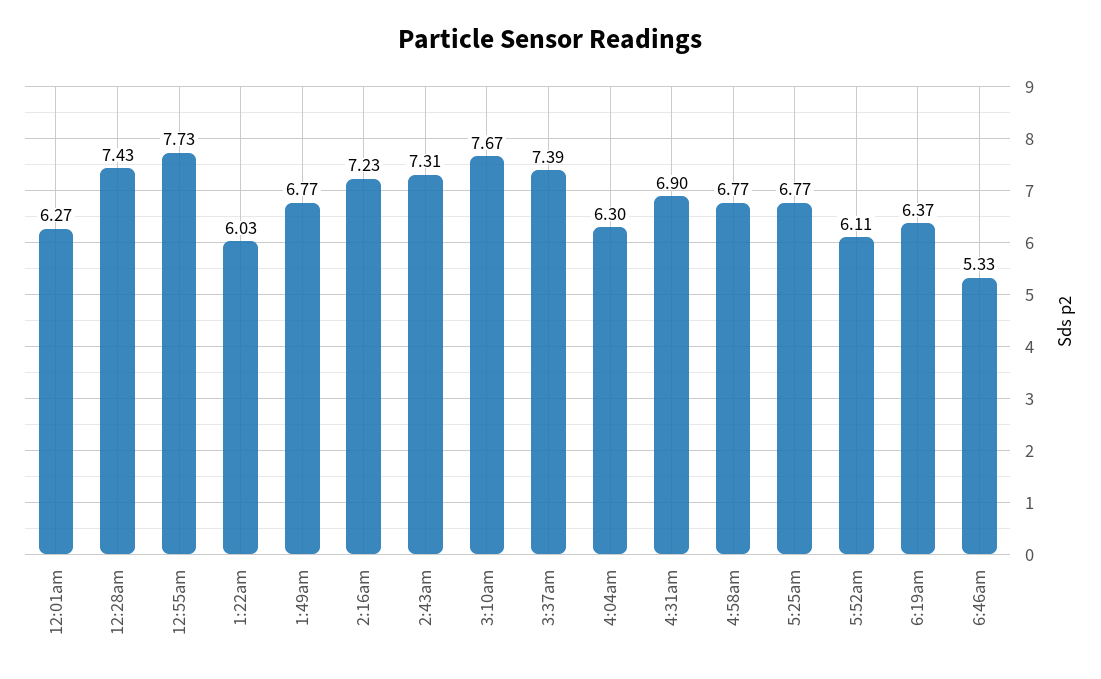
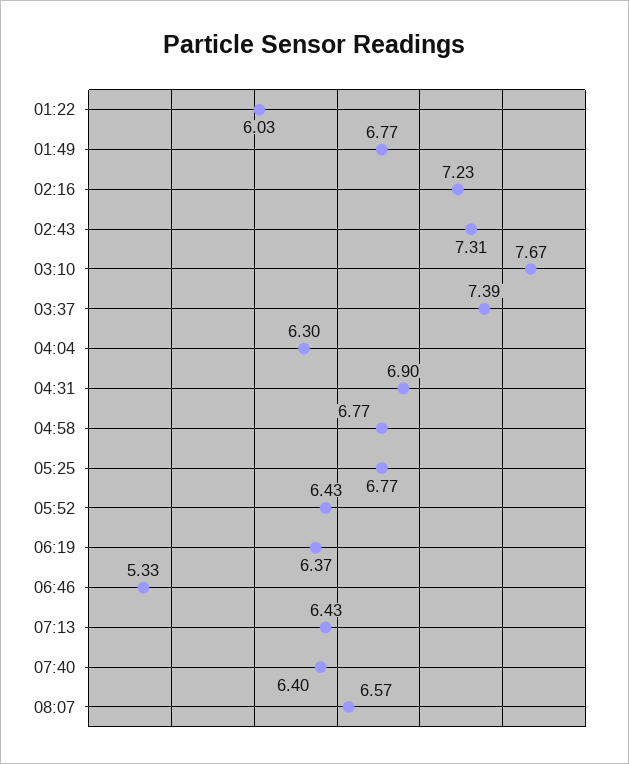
12:01am: 6.27 -> none
12:28am: 7.43 -> none
12:55am: 7.73 -> none
5:52am: 6.11 -> 6.43
07:13: none -> 6.43
07:40: none -> 6.4
08:07: none -> 6.57

